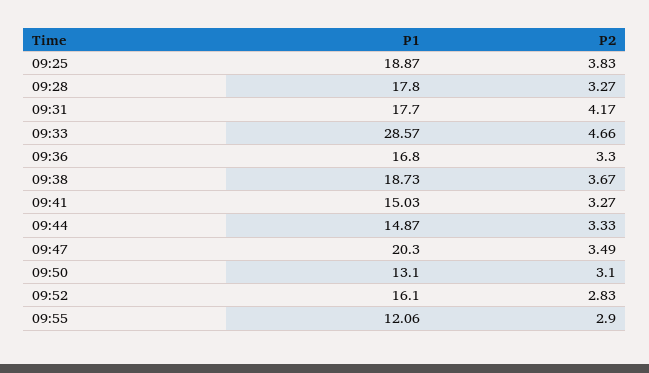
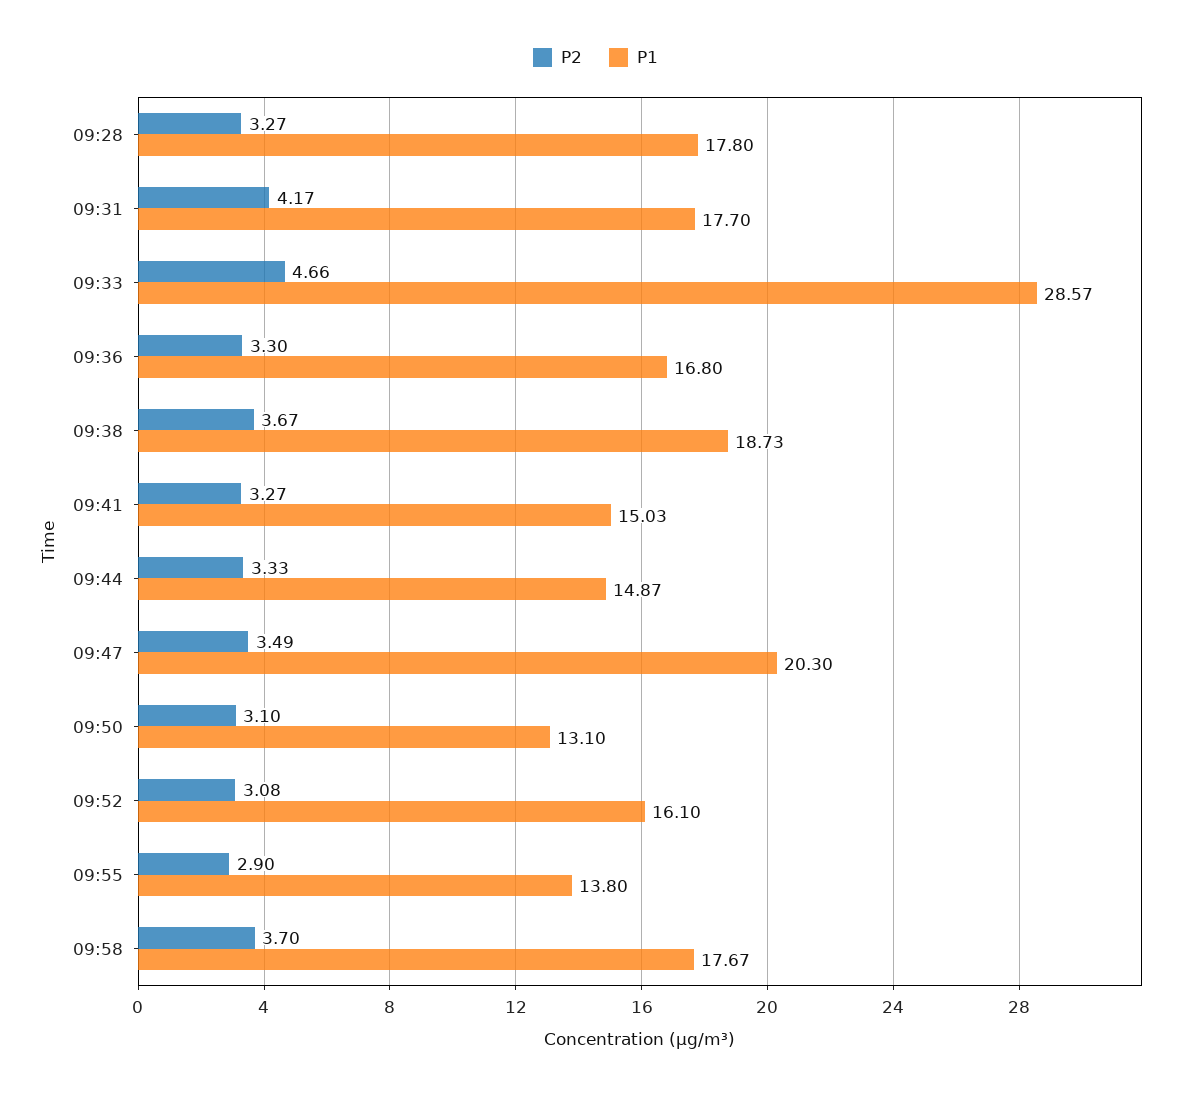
P1, 09:25: 18.87 -> none
P2, 09:25: 3.83 -> none
P2, 09:52: 2.83 -> 3.08
P1, 09:55: 12.06 -> 13.8
P2, 09:58: none -> 3.7
P1, 09:58: none -> 17.67

